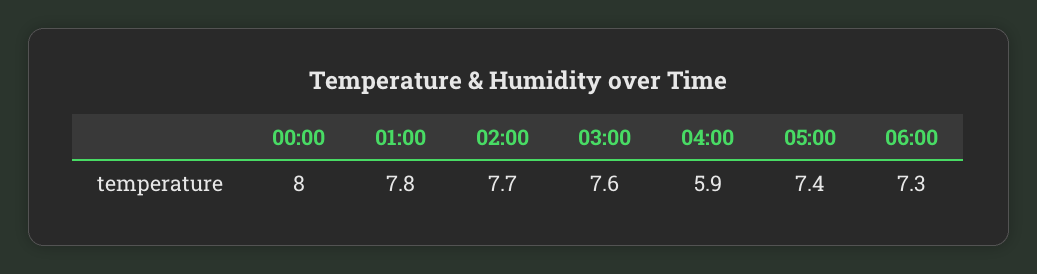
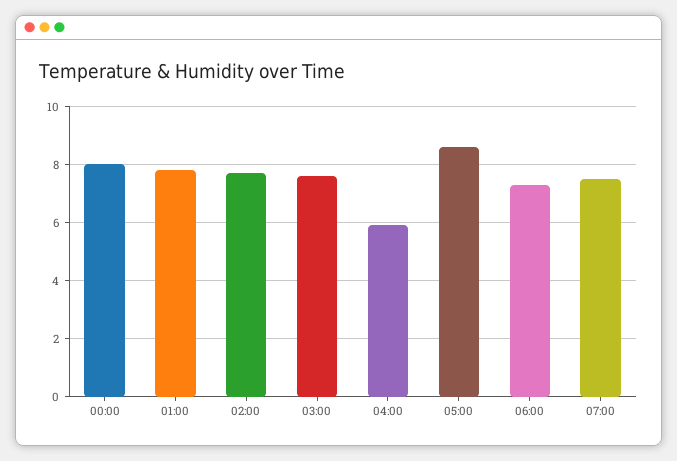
05:00: 7.4 -> 8.5
07:00: none -> 7.5

